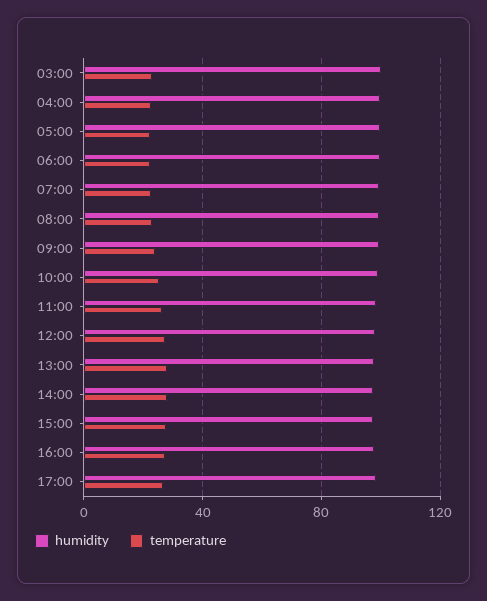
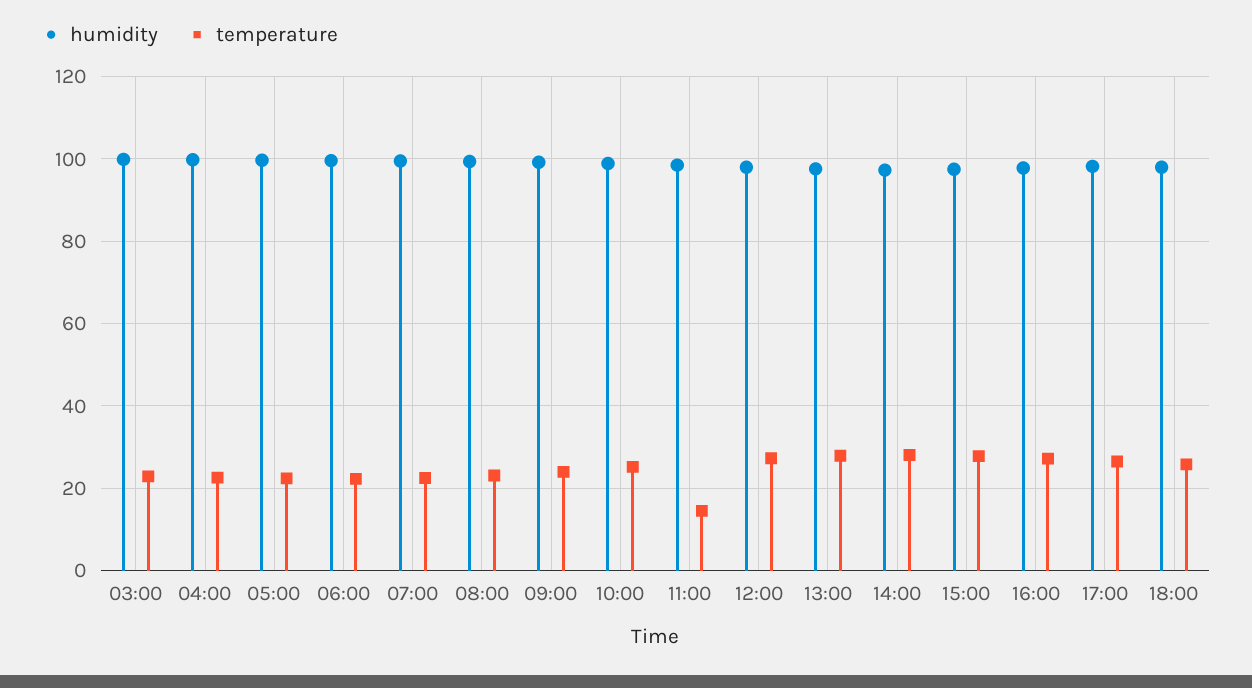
temperature, 11:00: 25 -> 14
humidity, 18:00: none -> 98
temperature, 18:00: none -> 26

